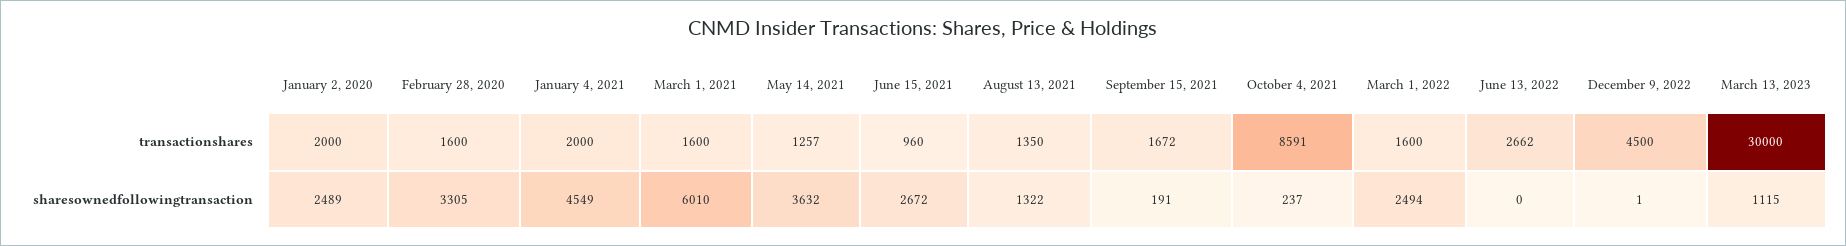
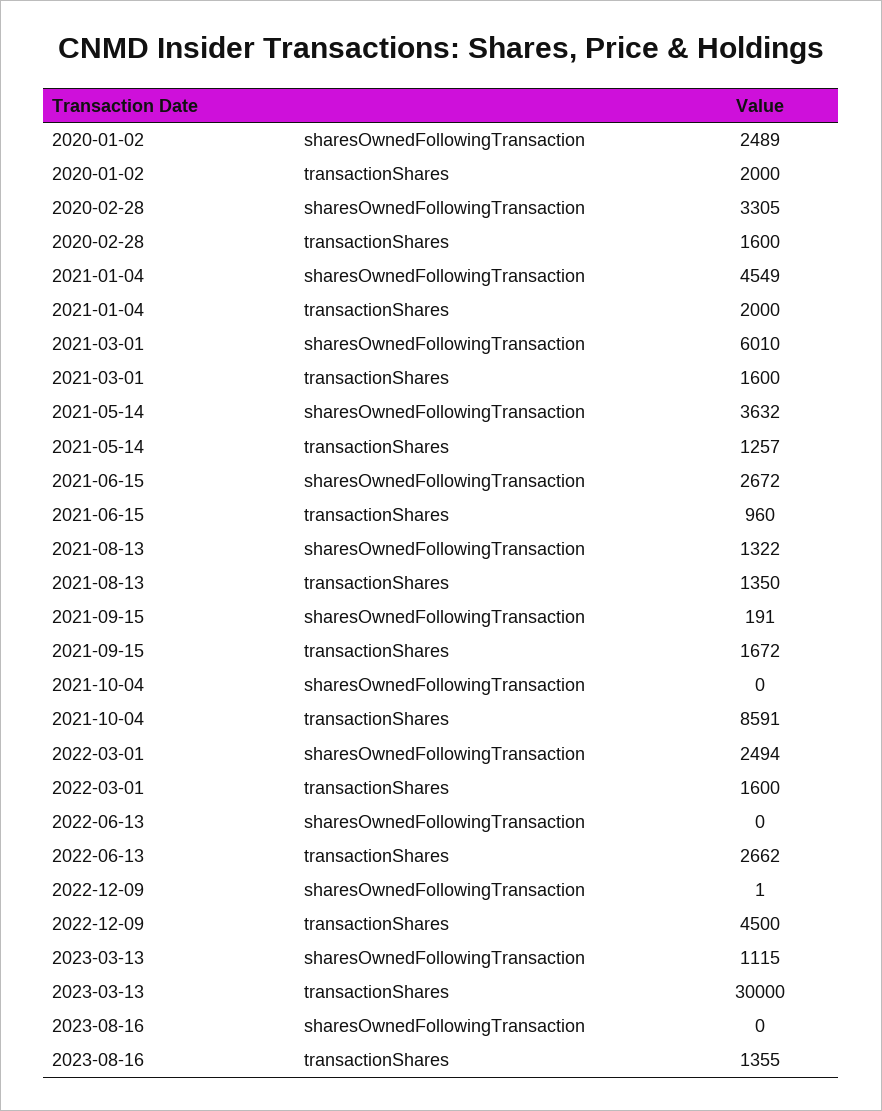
October 4, 2021, sharesownedfollowingtransaction: 237 -> 0
2023-08-16, sharesownedfollowingtransaction: none -> 0
2023-08-16, transactionshares: none -> 1355

